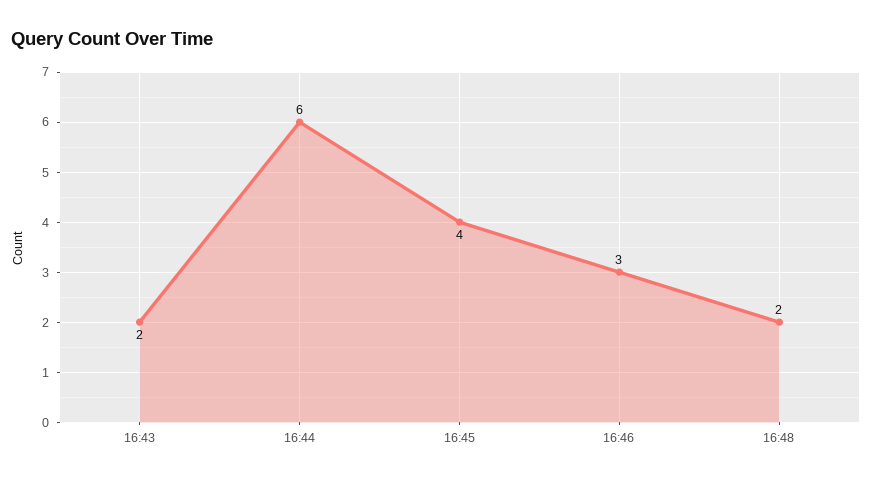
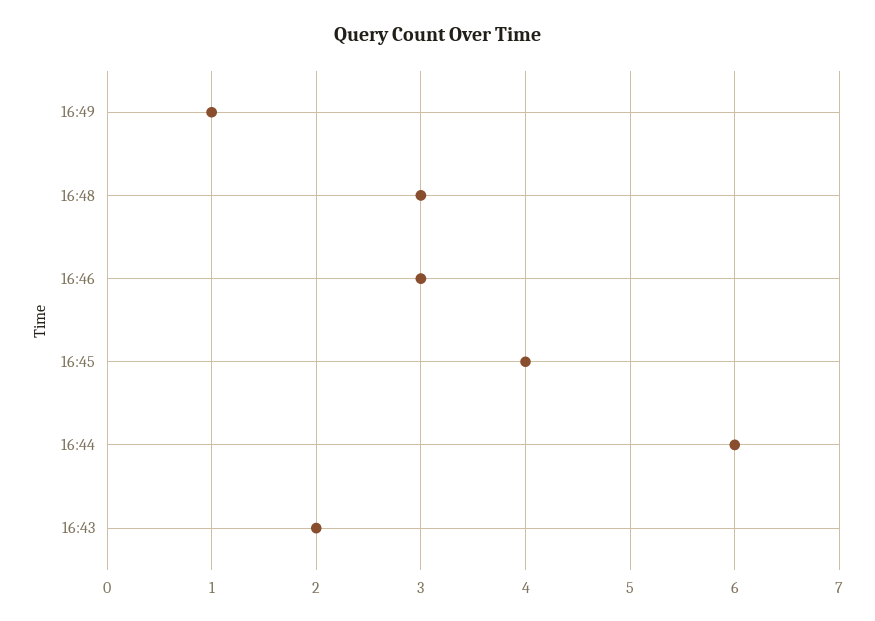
16:48: 2 -> 3
16:49: none -> 1

